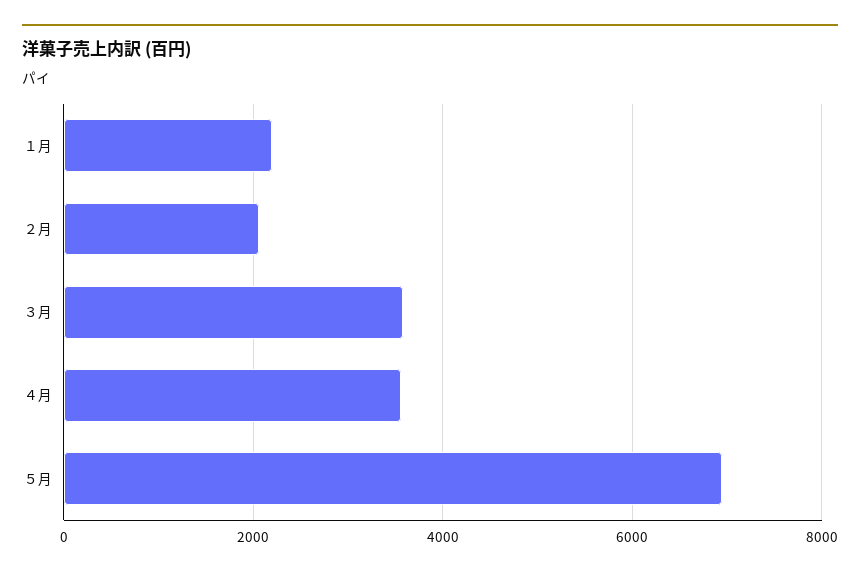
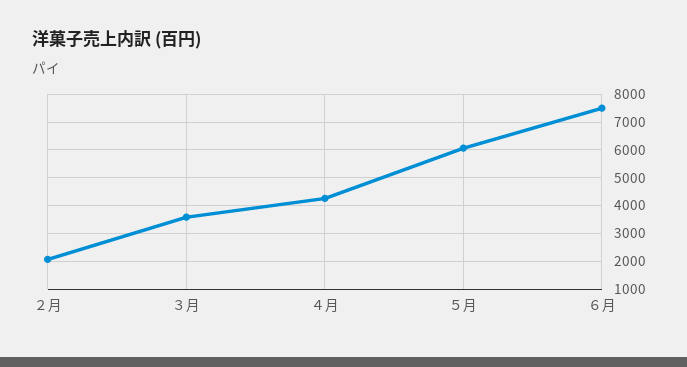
１月: 2200 -> none
４月: 3600 -> 4250
５月: 7000 -> 6000
６月: none -> 7500

